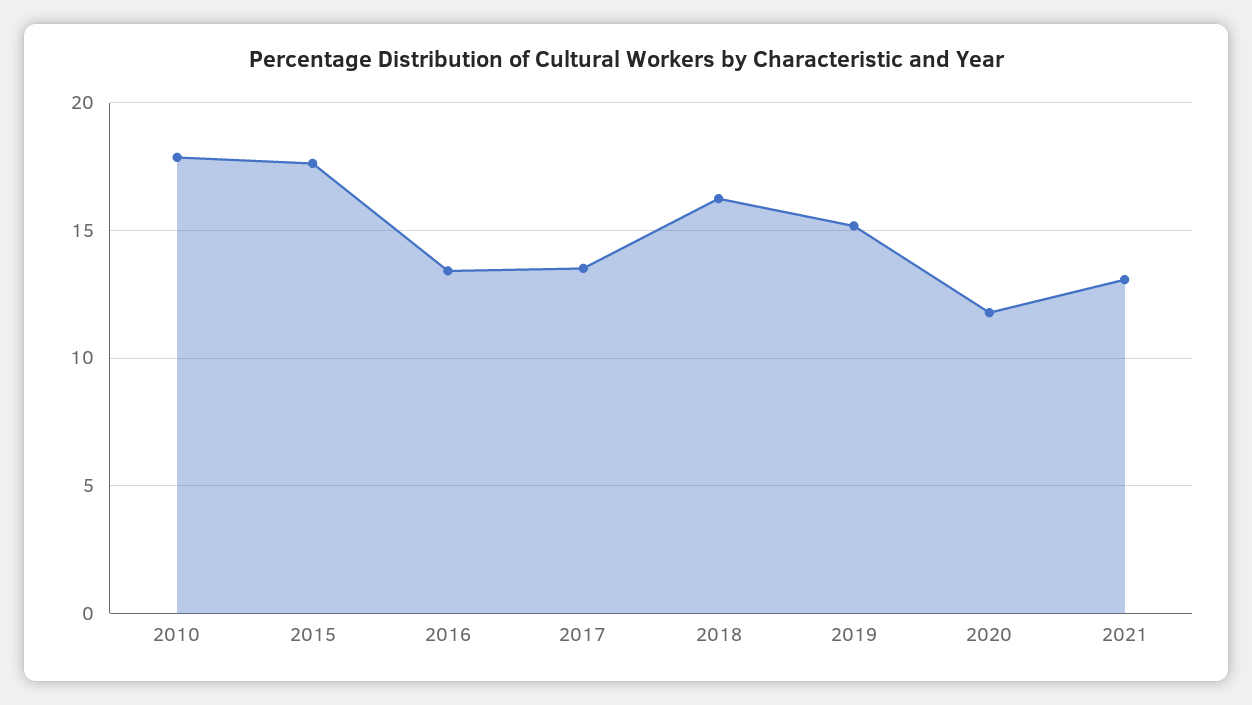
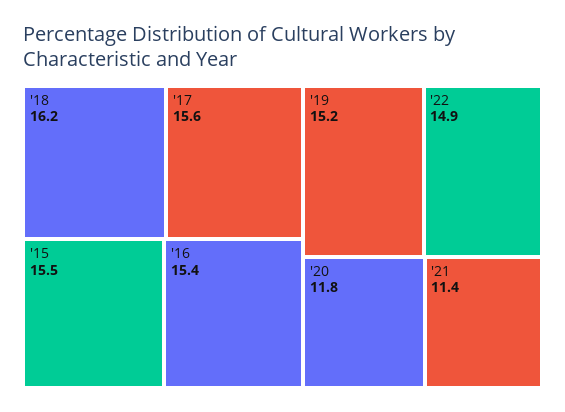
2010: 18 -> none
2015: 17.5 -> 15.5
2016: 13.5 -> 15.4
2017: 13.5 -> 15.6
2021: 13 -> 11.4
'22: none -> 14.9

